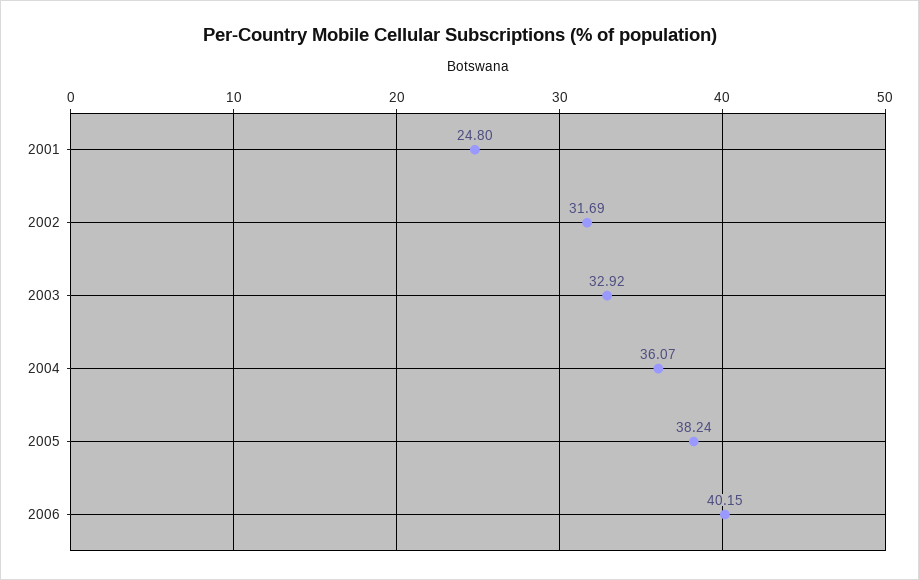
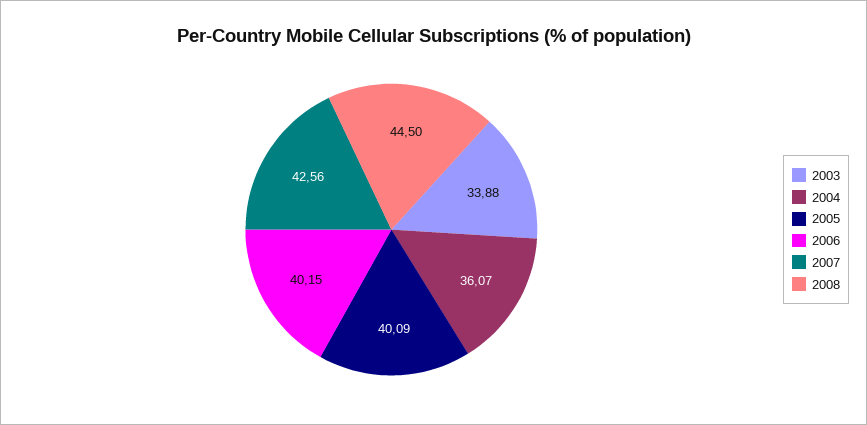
2001: 24.8 -> none
2002: 31.69 -> none
2003: 32.92 -> 33.88
2005: 38.24 -> 40.09
2007: none -> 42.56
2008: none -> 44.5

